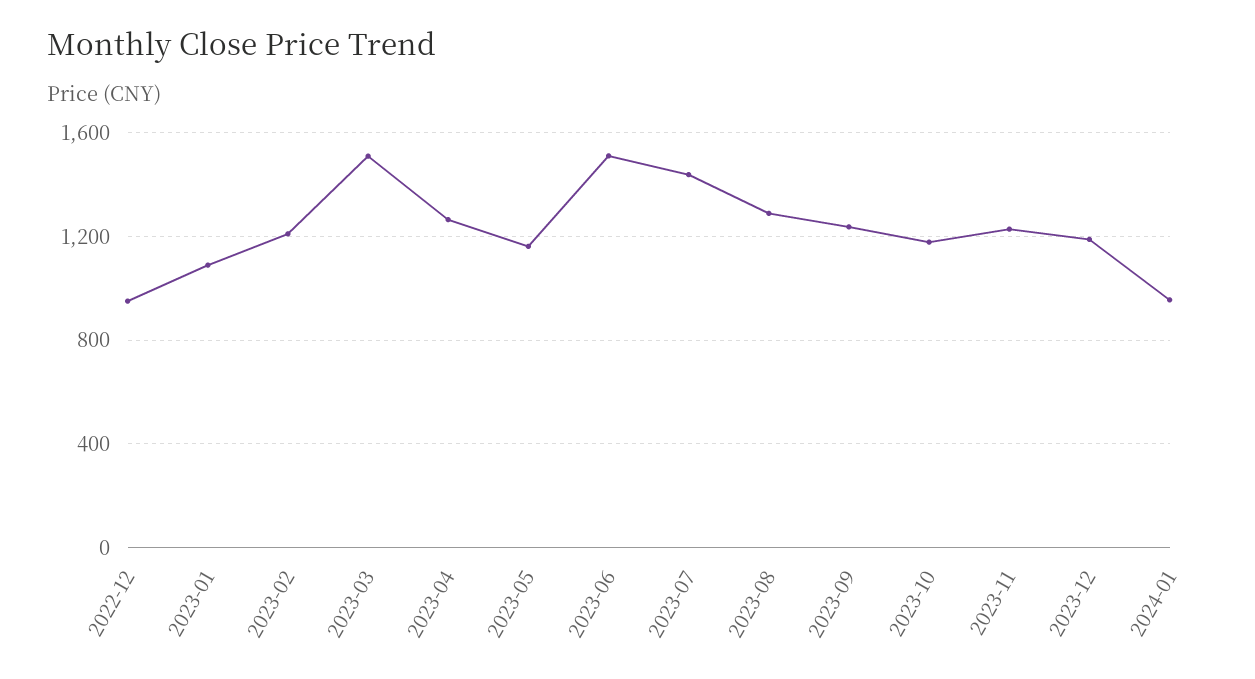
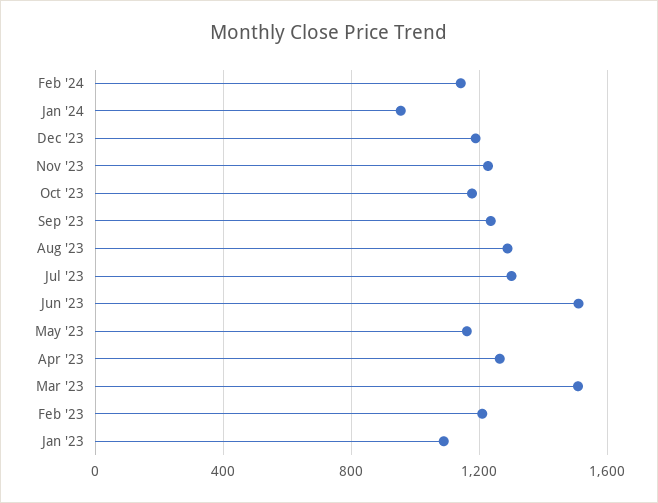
2022-12: 950 -> none
2023-07: 1450 -> 1300
Feb '24: none -> 1150

